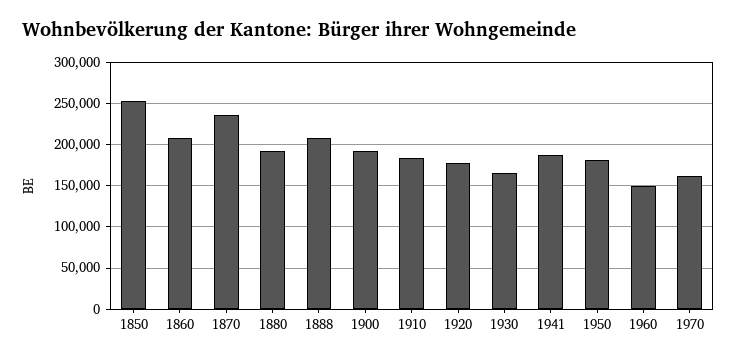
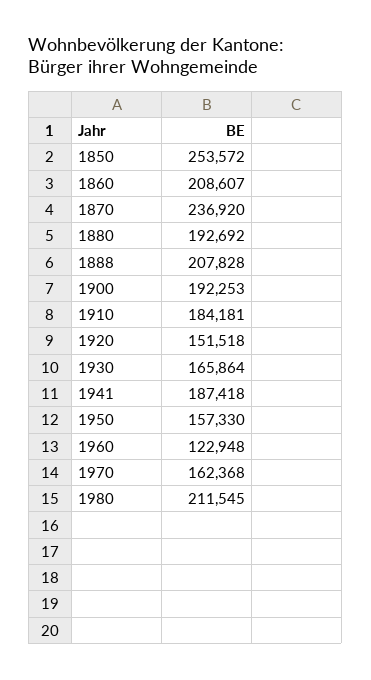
1920: 180000 -> 151518
1950: 180000 -> 157330
1960: 150000 -> 122948
1980: none -> 211545

